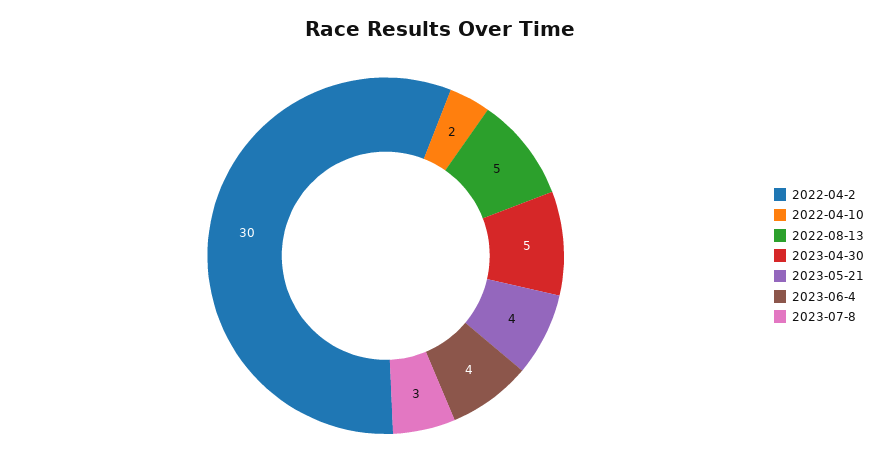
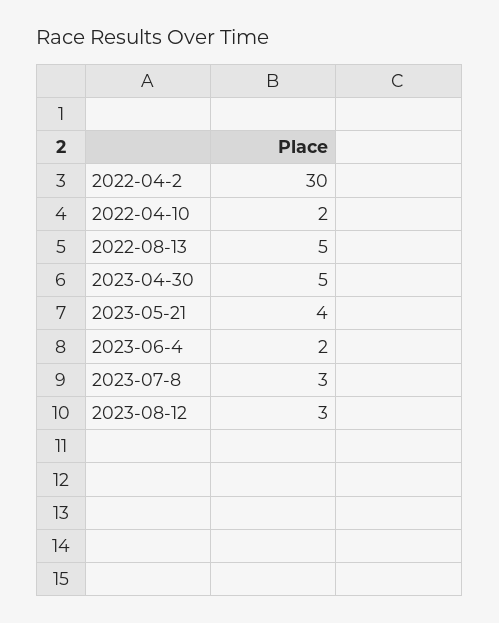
2023-06-4: 4 -> 2
2023-08-12: none -> 3

